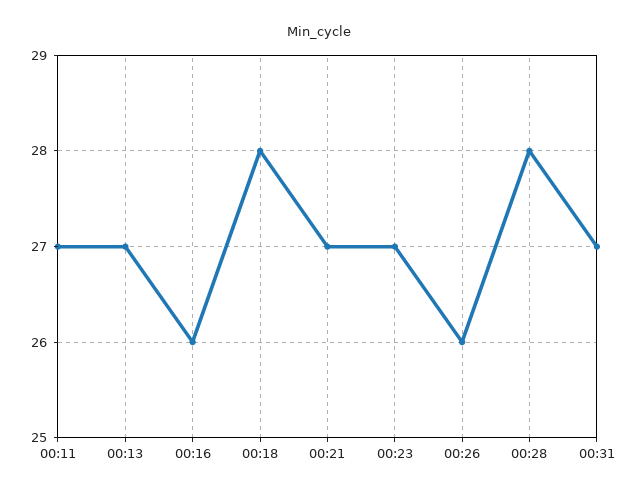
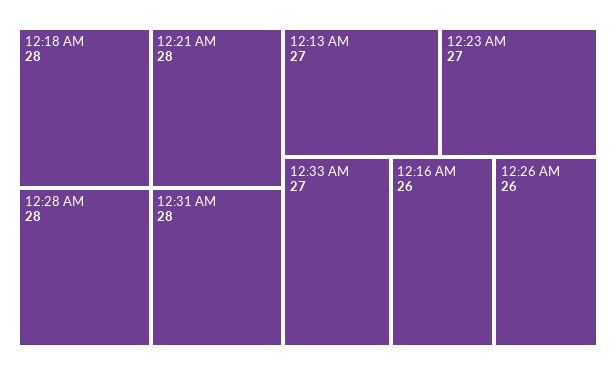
00:11: 27 -> none
00:21: 27 -> 28
00:31: 27 -> 28
12:33 AM: none -> 27

